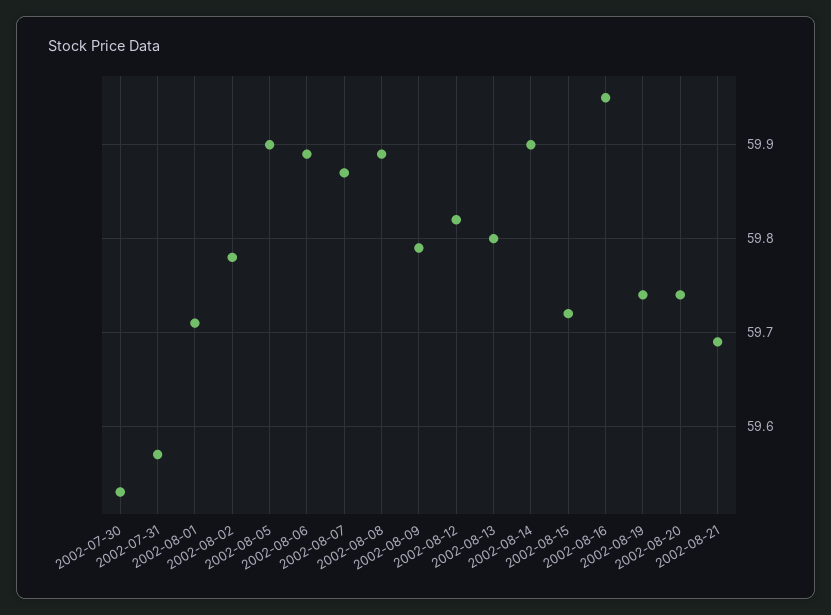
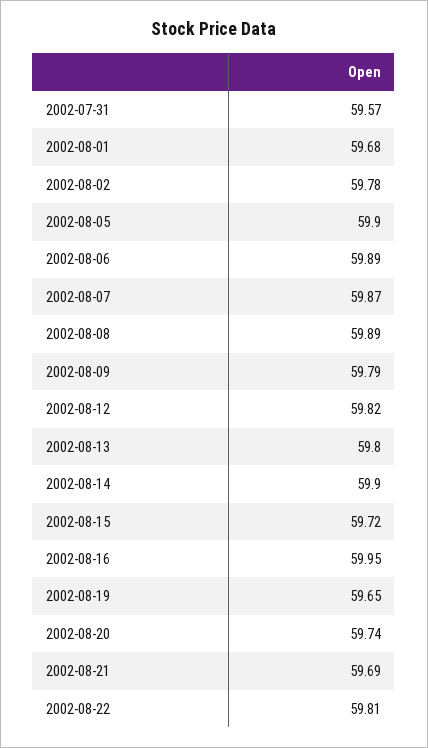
2002-07-30: 59.53 -> none
2002-08-01: 59.71 -> 59.68
2002-08-19: 59.74 -> 59.65
2002-08-22: none -> 59.81

